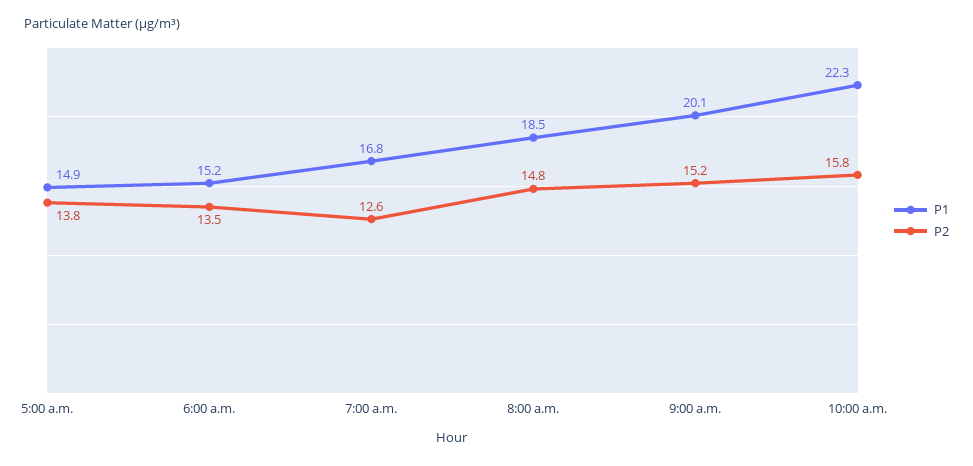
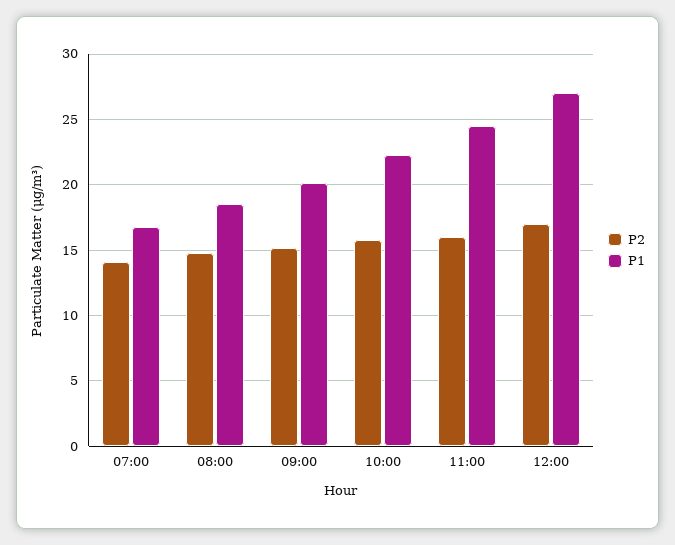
P1, 5:00 a.m.: 14.9 -> none
P2, 5:00 a.m.: 13.8 -> none
P1, 6:00 a.m.: 15.2 -> none
P2, 6:00 a.m.: 13.5 -> none
P2, 7:00 a.m.: 12.6 -> 14
P2, 11:00: none -> 16
P1, 11:00: none -> 24.5
P2, 12:00: none -> 17
P1, 12:00: none -> 27

